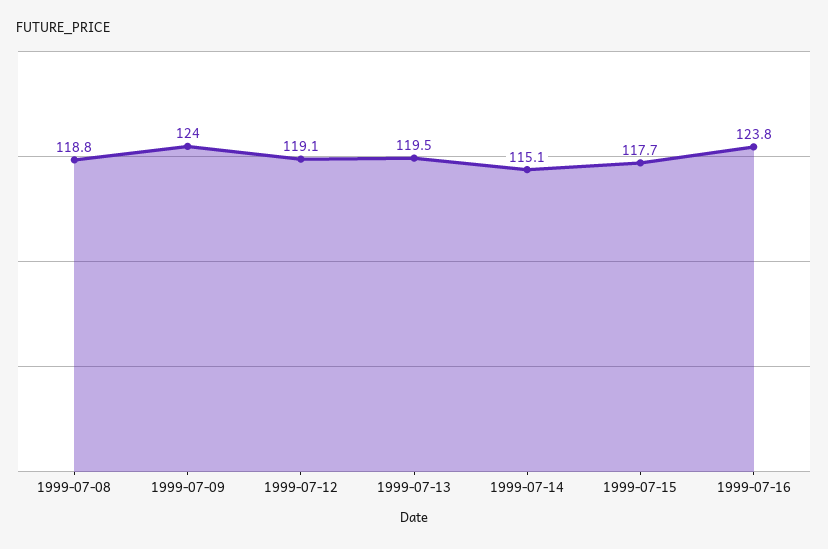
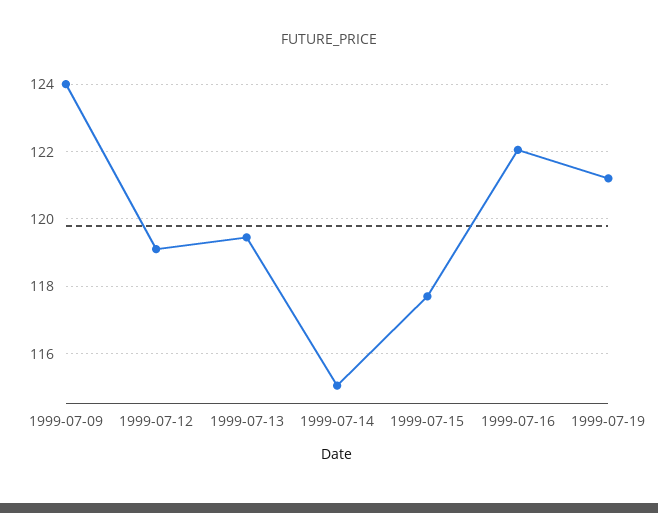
1999-07-08: 118.8 -> none
1999-07-16: 123.8 -> 122
1999-07-19: none -> 121.2

